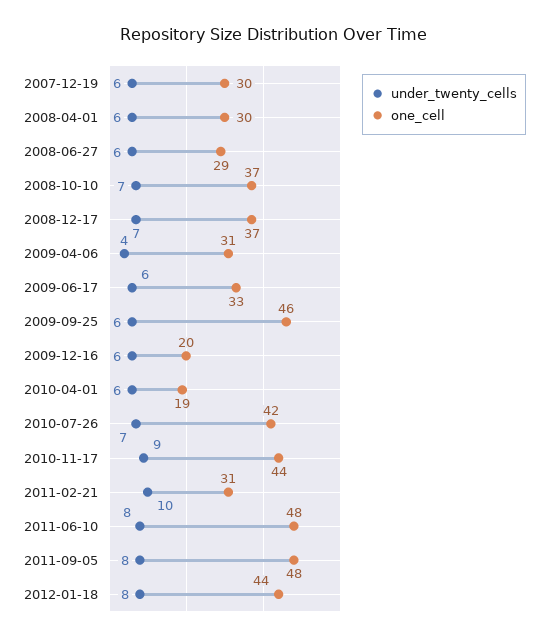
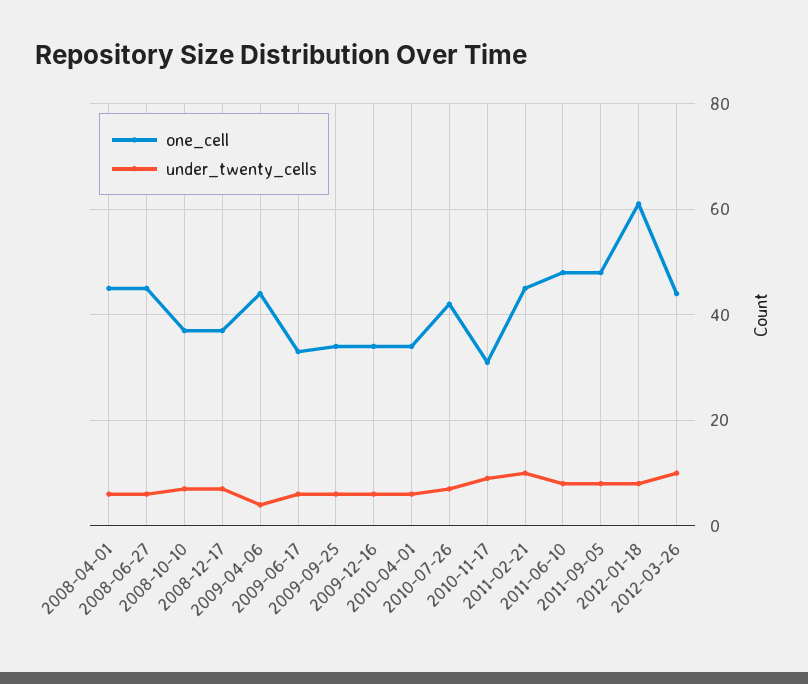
under_twenty_cells, 2007-12-19: 6 -> none
one_cell, 2007-12-19: 30 -> none
one_cell, 2008-04-01: 30 -> 45
one_cell, 2008-06-27: 29 -> 45
one_cell, 2009-04-06: 31 -> 45
one_cell, 2009-09-25: 46 -> 35
one_cell, 2009-12-16: 20 -> 35
one_cell, 2010-04-01: 19 -> 35
one_cell, 2010-11-17: 44 -> 30
one_cell, 2011-02-21: 31 -> 45
one_cell, 2012-01-18: 44 -> 60
one_cell, 2012-03-26: none -> 45
under_twenty_cells, 2012-03-26: none -> 10

